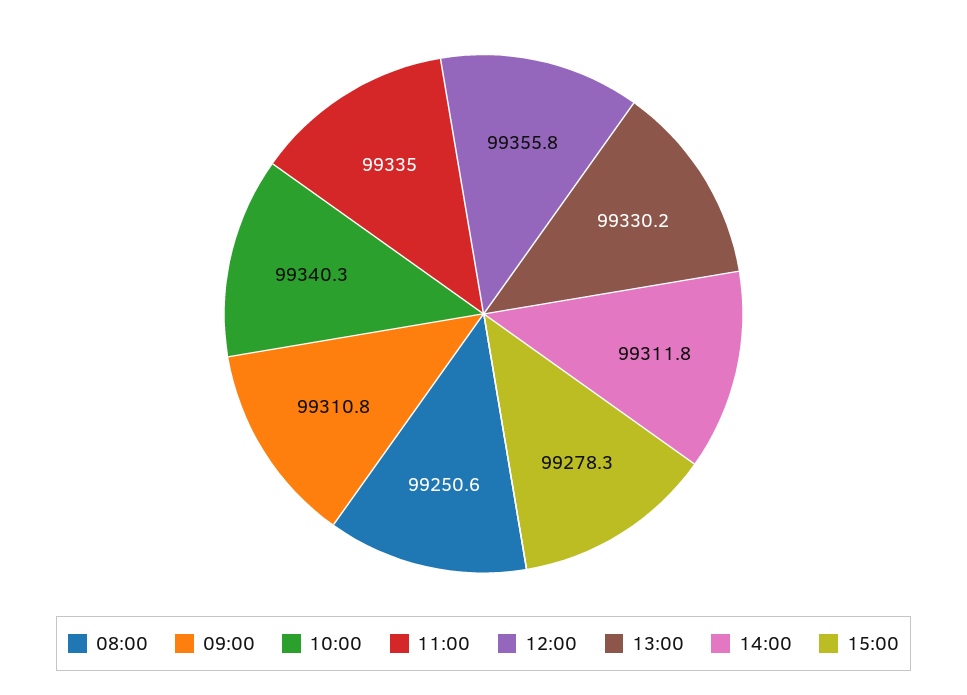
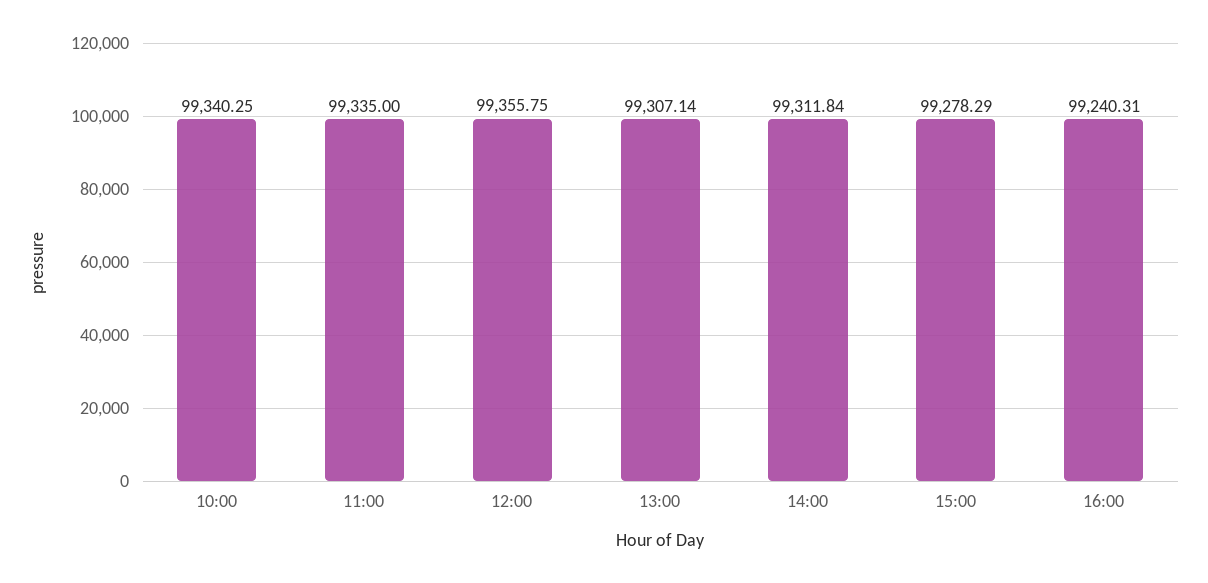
08:00: 99250.6 -> none
09:00: 99310.8 -> none
13:00: 99330.2 -> 99307.14
16:00: none -> 99240.31

